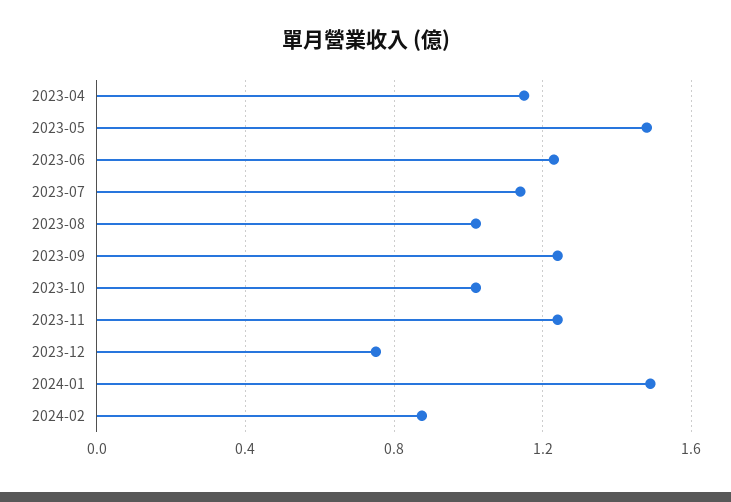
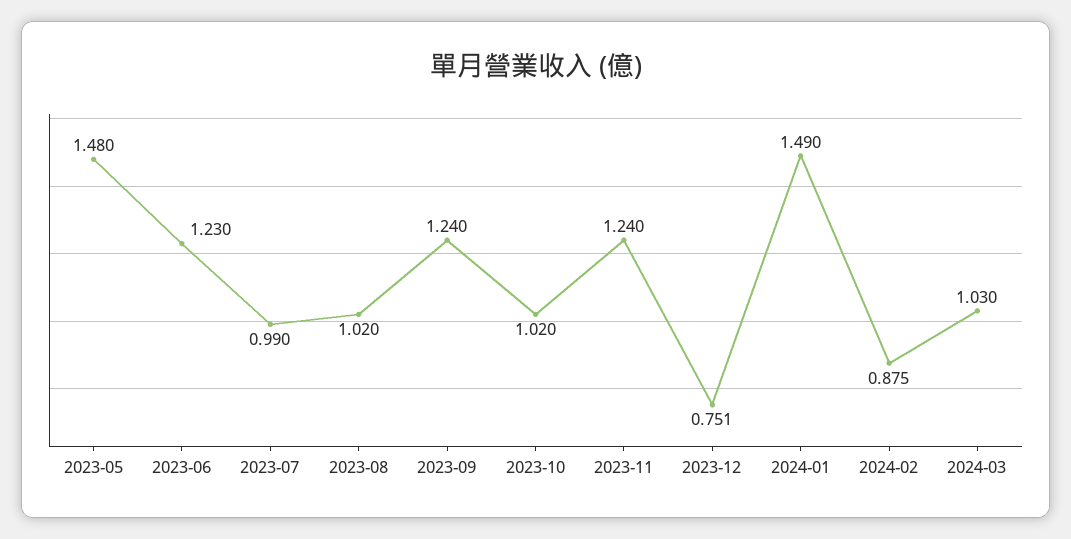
2023-04: 1.15 -> none
2023-07: 1.15 -> 0.99
2024-03: none -> 1.03

